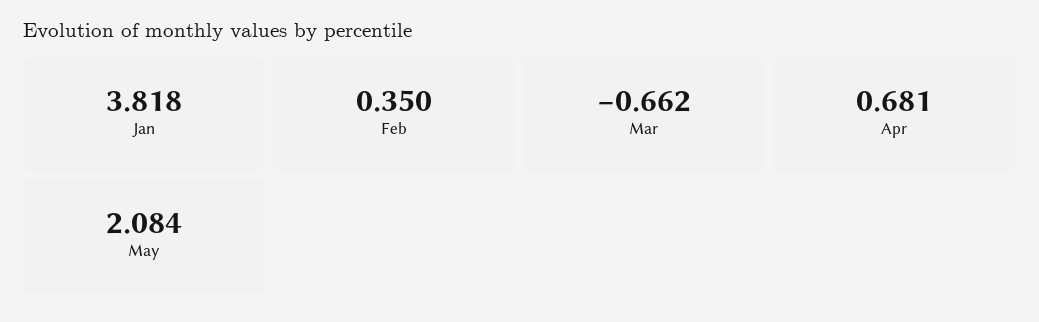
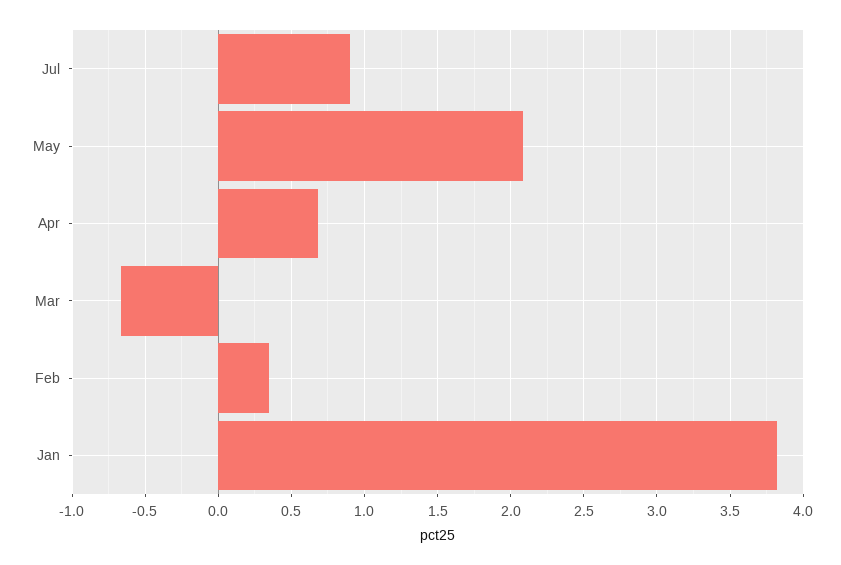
Jul: none -> 0.9

